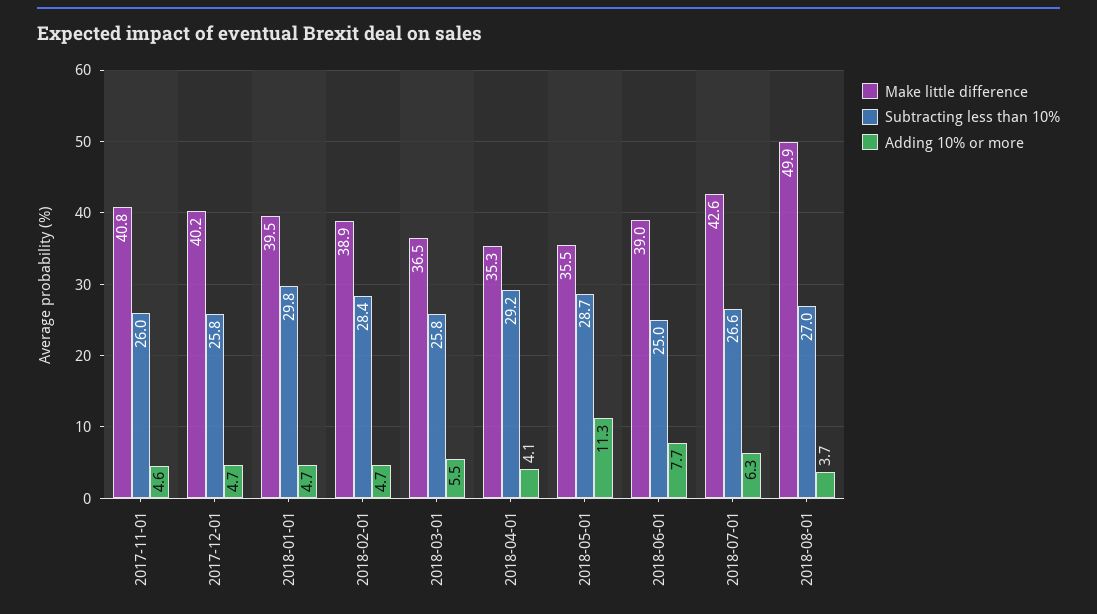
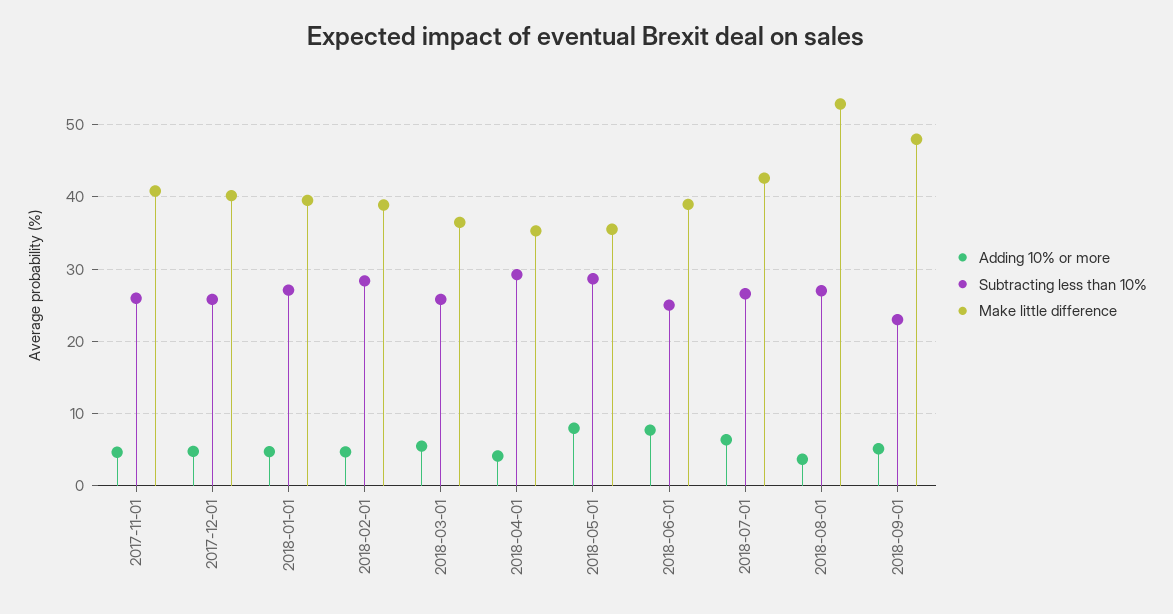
Subtracting less than 10%, 2018-01-01: 29.8 -> 27
Adding 10% or more, 2018-05-01: 11.3 -> 8
Make little difference, 2018-08-01: 49.9 -> 53
Adding 10% or more, 2018-09-01: none -> 5
Subtracting less than 10%, 2018-09-01: none -> 23
Make little difference, 2018-09-01: none -> 48

